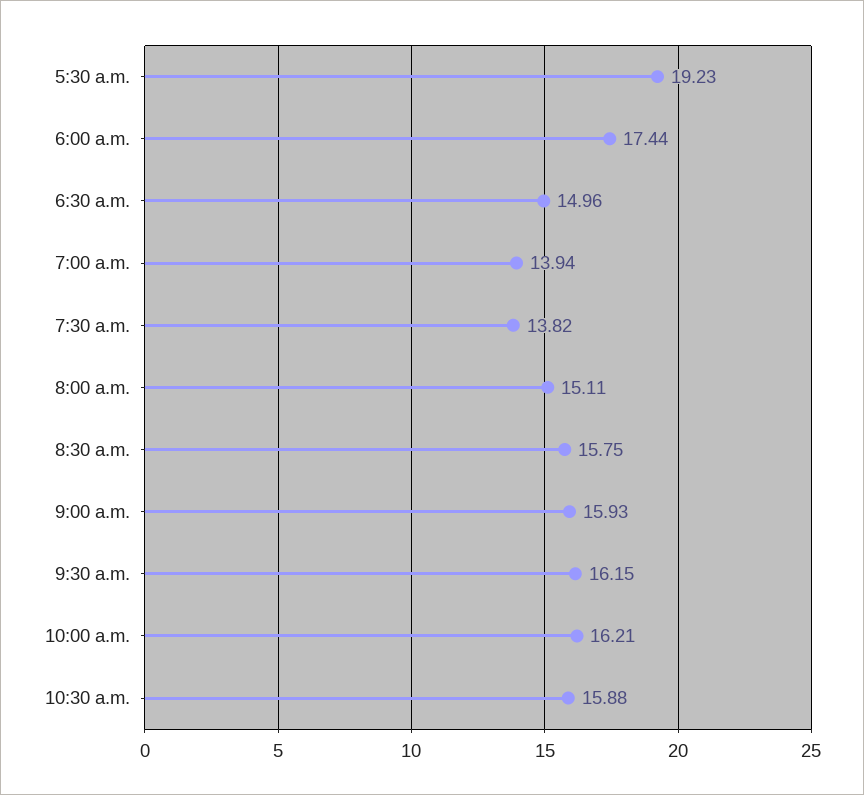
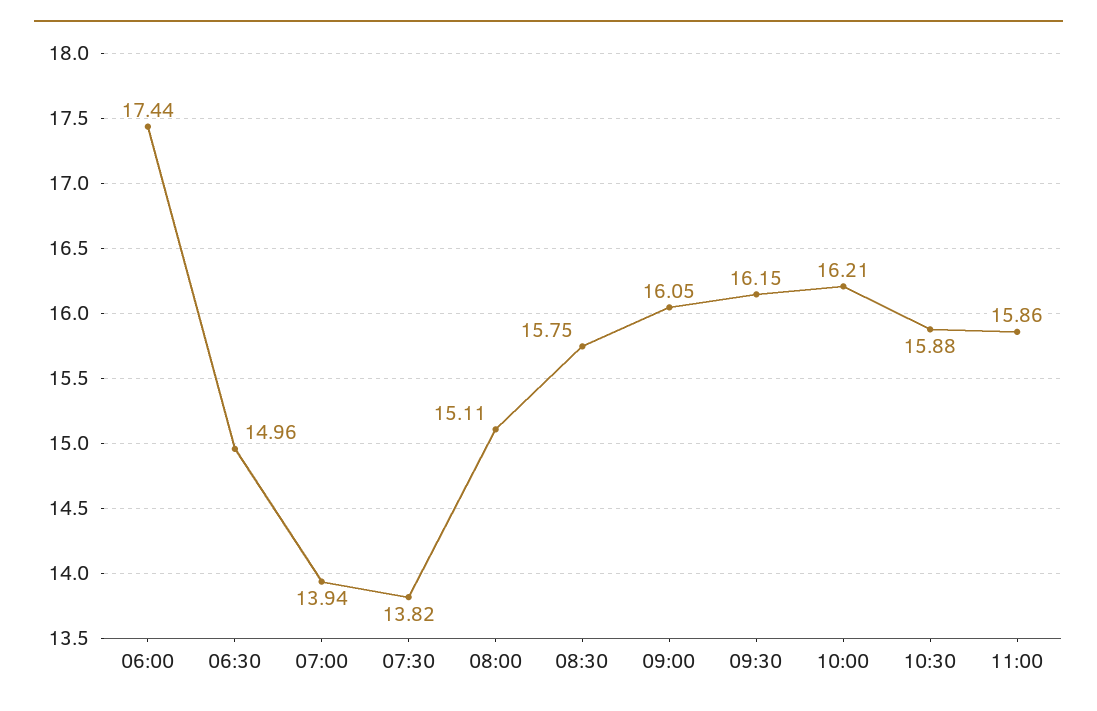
5:30 a.m.: 19.23 -> none
9:00 a.m.: 15.93 -> 16.05
11:00: none -> 15.86

